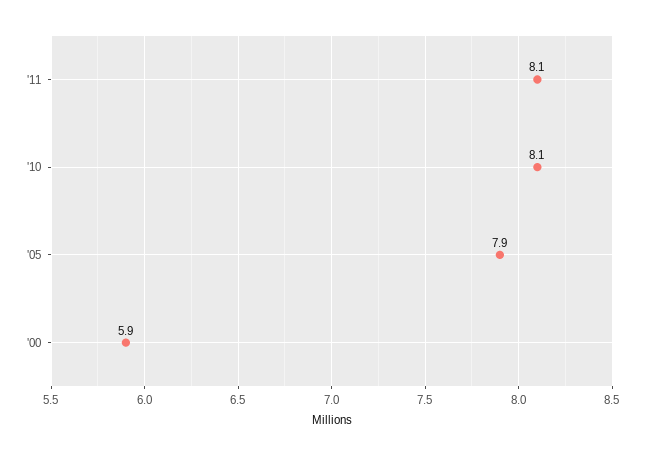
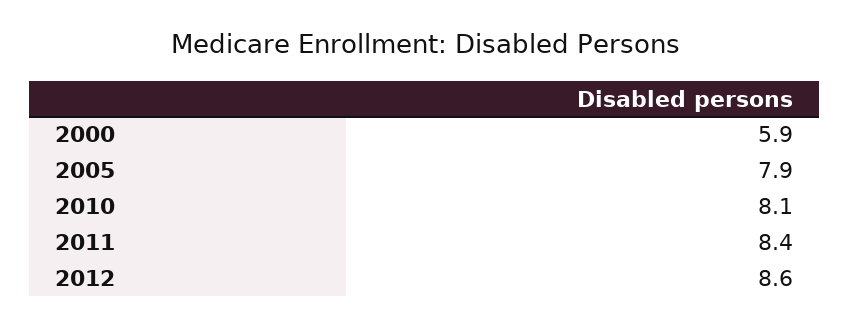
'11: 8.1 -> 8.4
2012: none -> 8.6

